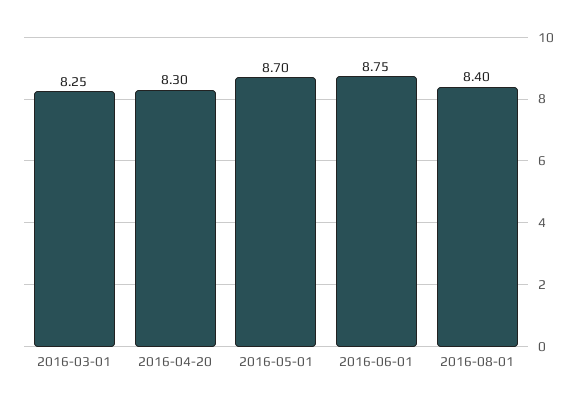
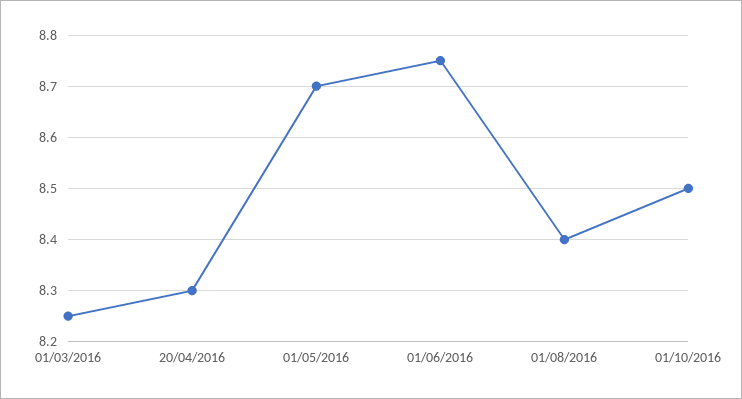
01/10/2016: none -> 8.5

